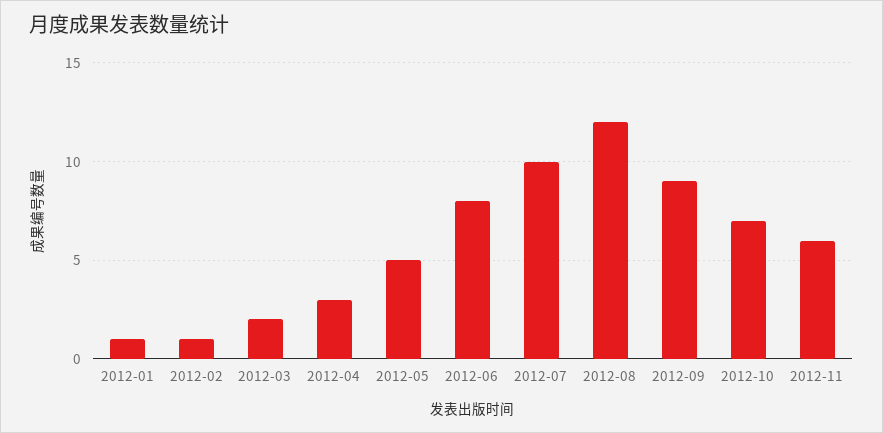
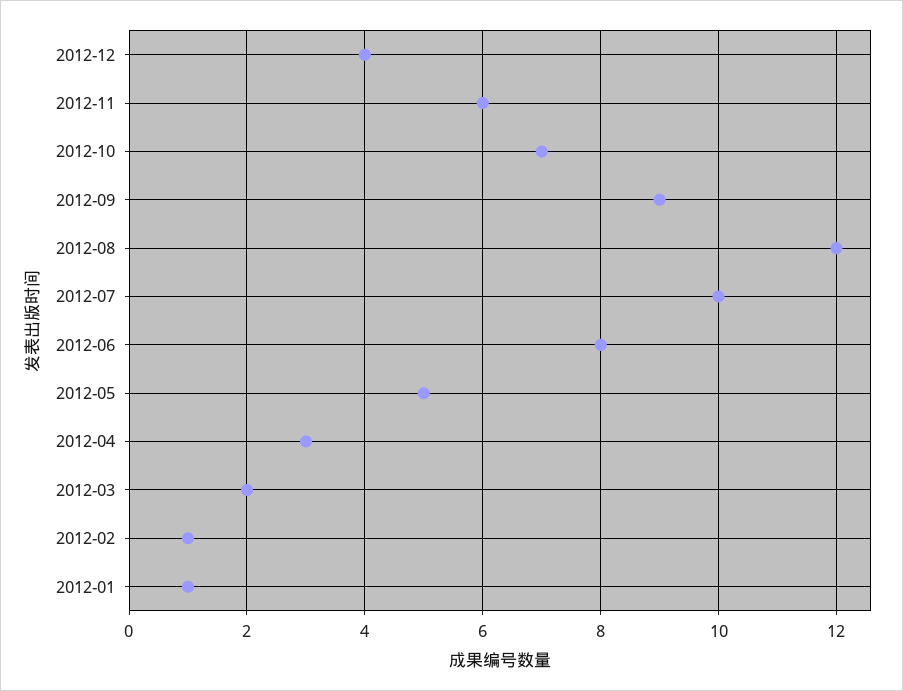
2012-12: none -> 4

